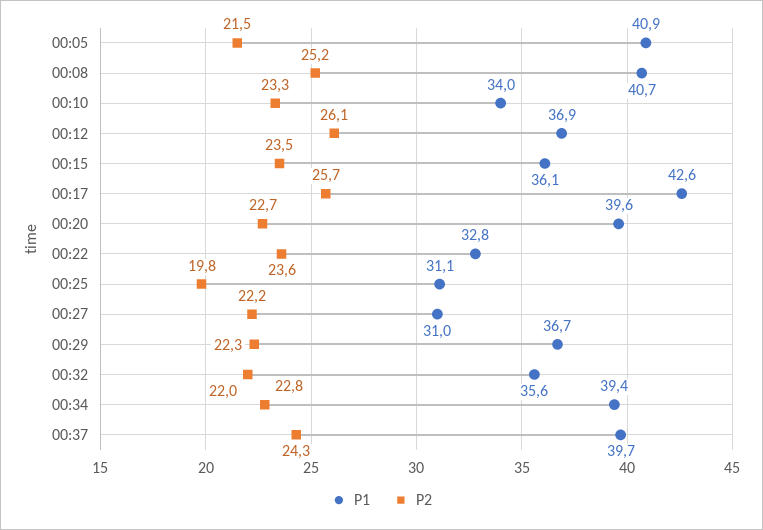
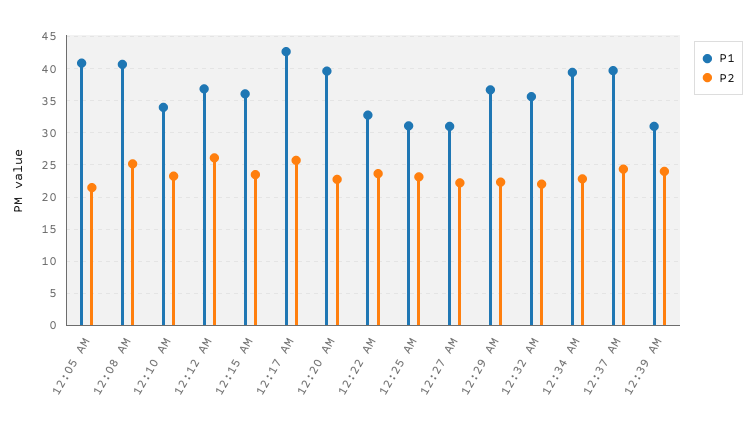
P2, 00:25: 19.8 -> 23
P1, 12:39 AM: none -> 31
P2, 12:39 AM: none -> 24

